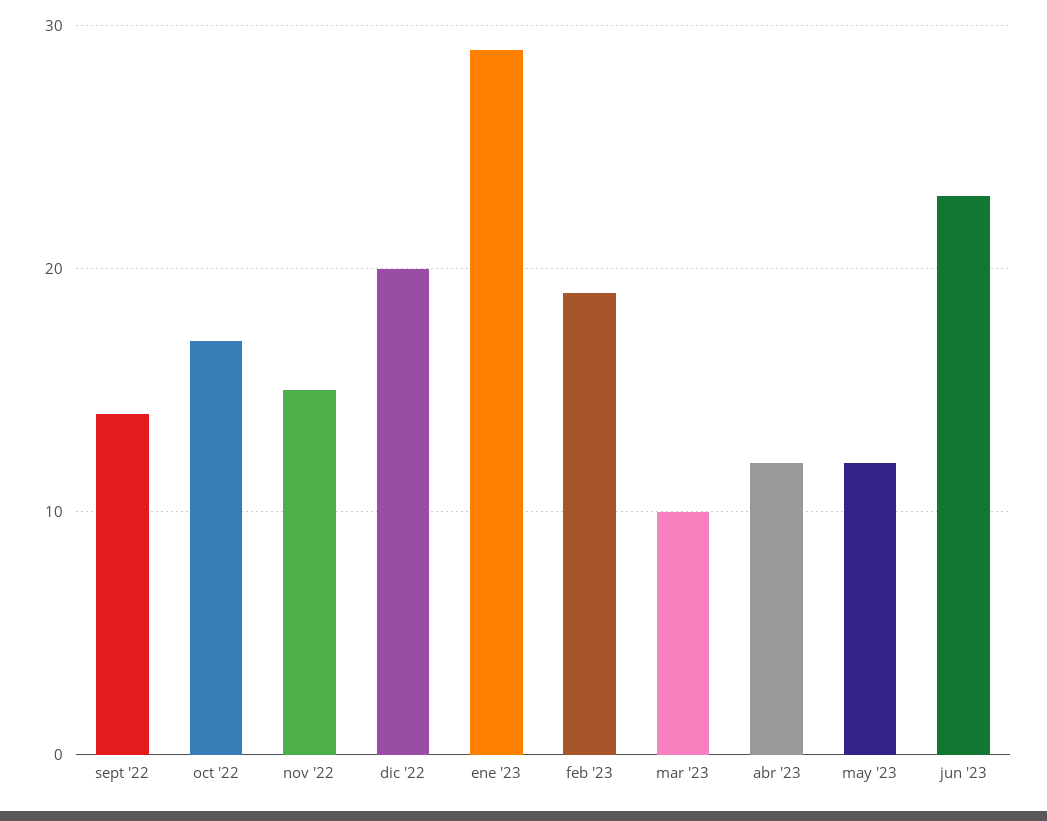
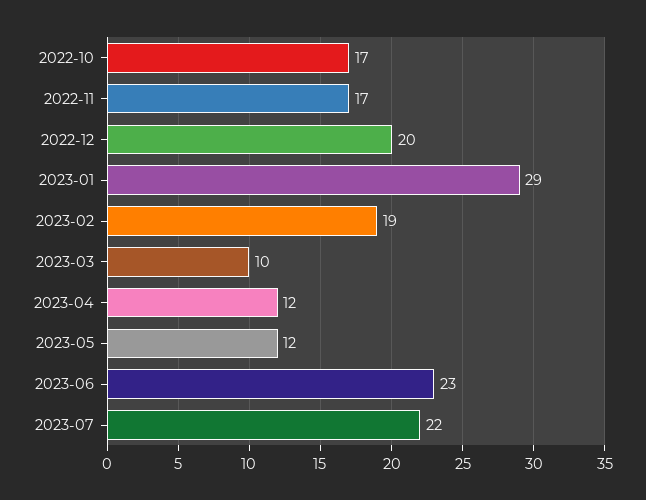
sept '22: 14 -> none
nov '22: 15 -> 17
2023-07: none -> 22

